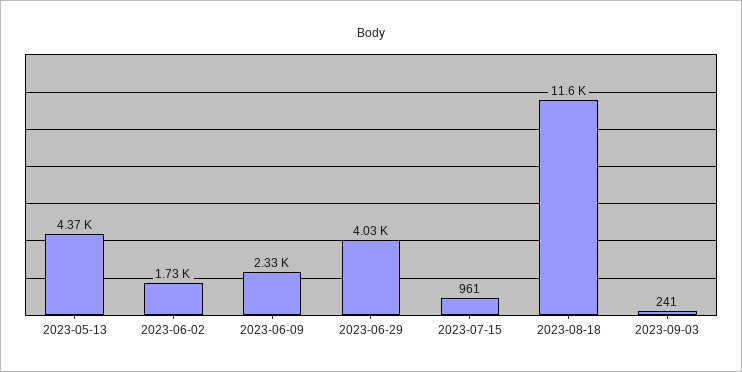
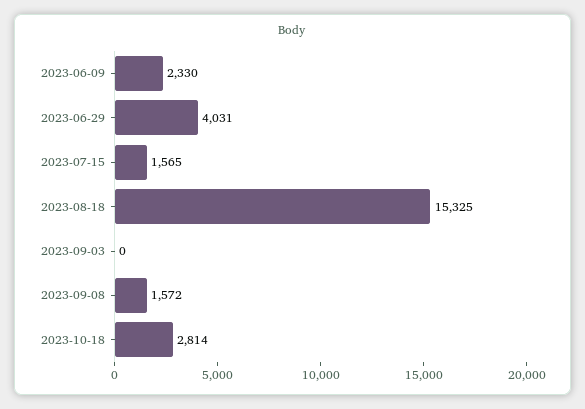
2023-05-13: 4370 -> none
2023-06-02: 1730 -> none
2023-07-15: 961 -> 1565
2023-08-18: 11600 -> 15325
2023-09-03: 241 -> 0
2023-09-08: none -> 1572
2023-10-18: none -> 2814

